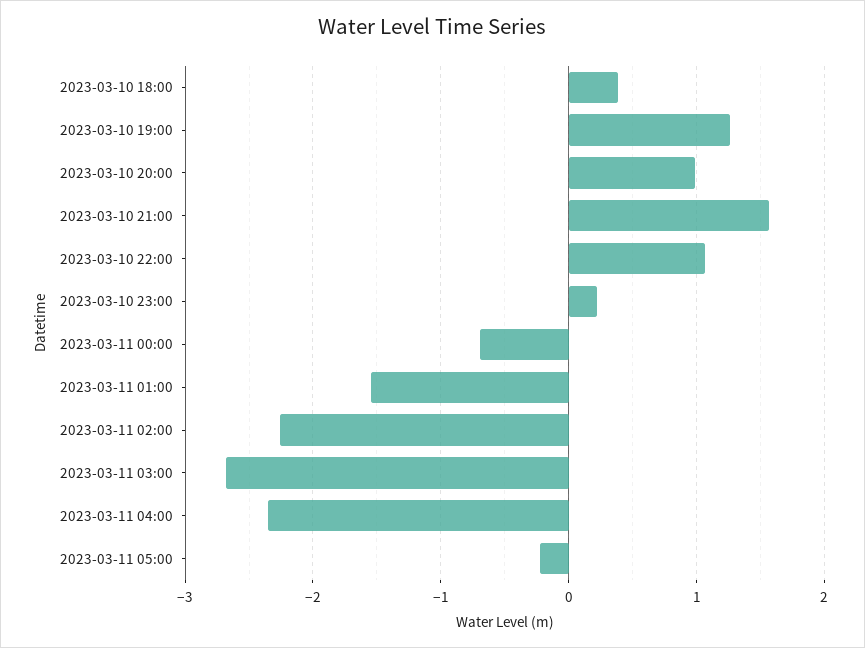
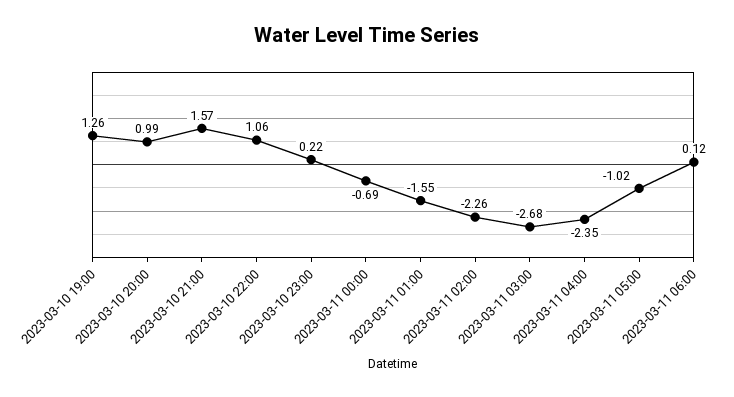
2023-03-10 18:00: 0.4 -> none
2023-03-11 05:00: -0.2 -> -1.02
2023-03-11 06:00: none -> 0.12

